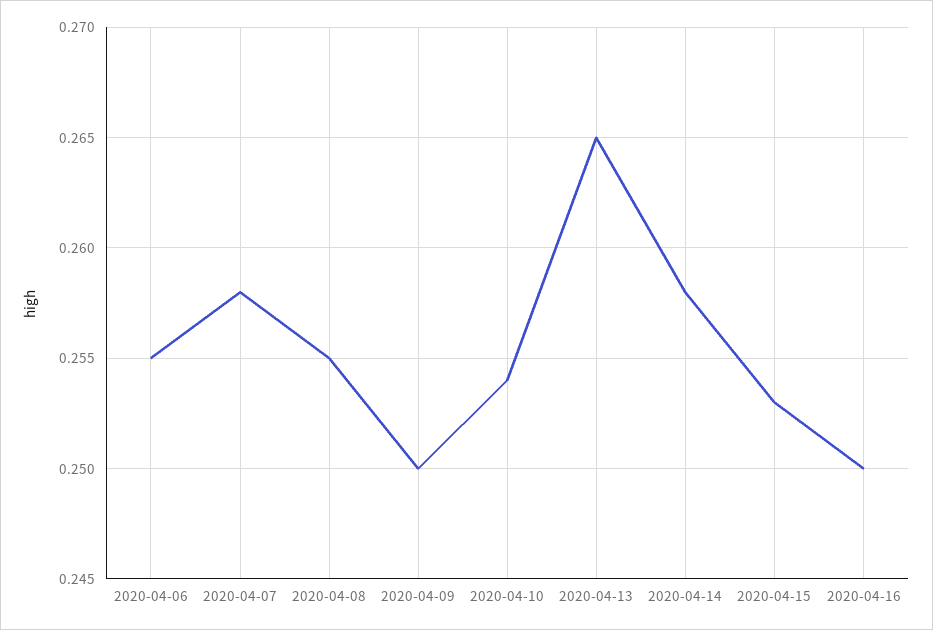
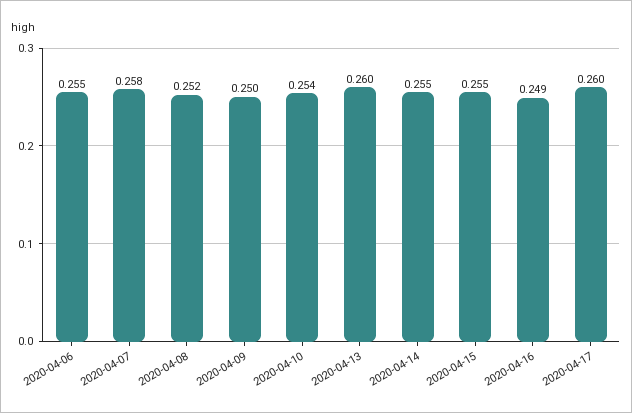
2020-04-08: 0.255 -> 0.252
2020-04-13: 0.265 -> 0.26
2020-04-14: 0.258 -> 0.255
2020-04-15: 0.253 -> 0.255
2020-04-16: 0.25 -> 0.249
2020-04-17: none -> 0.26

